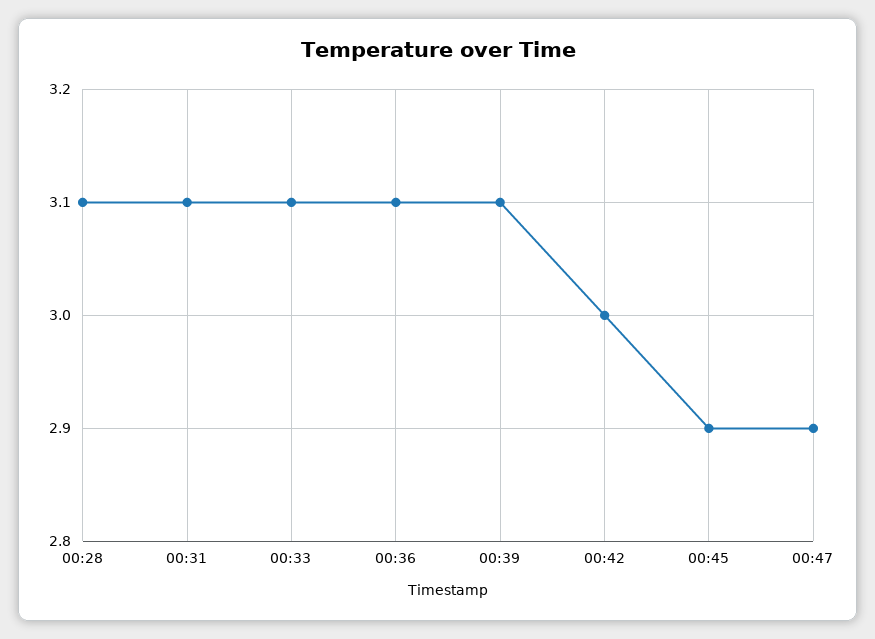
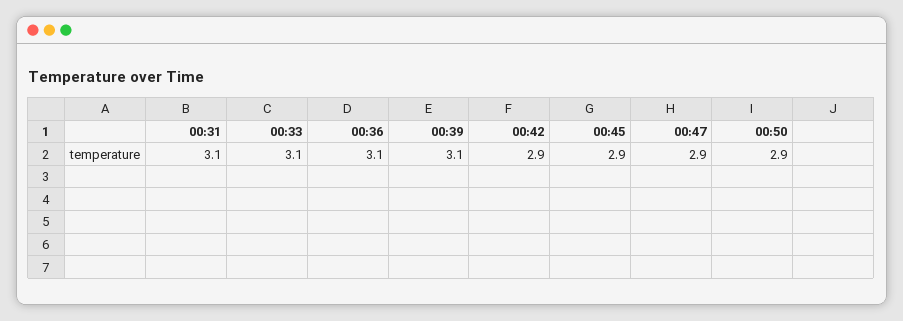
00:28: 3.1 -> none
00:42: 3 -> 2.9
00:50: none -> 2.9

